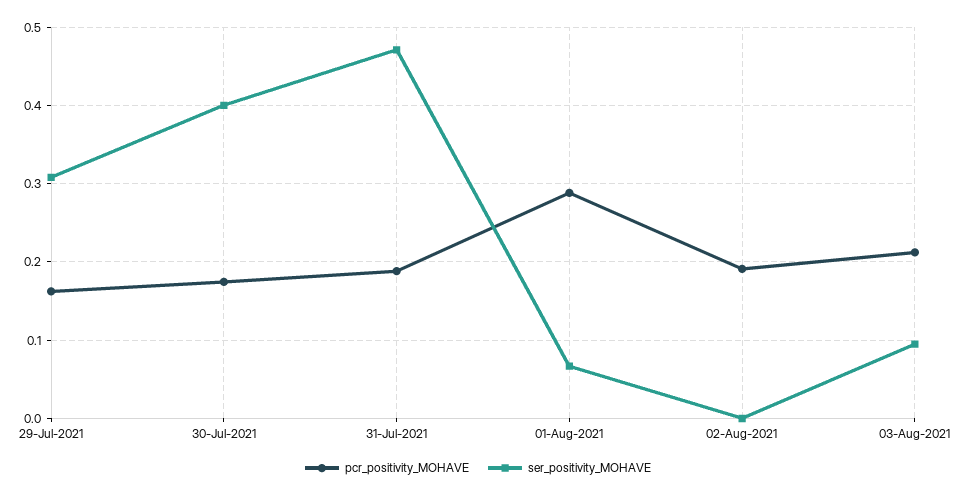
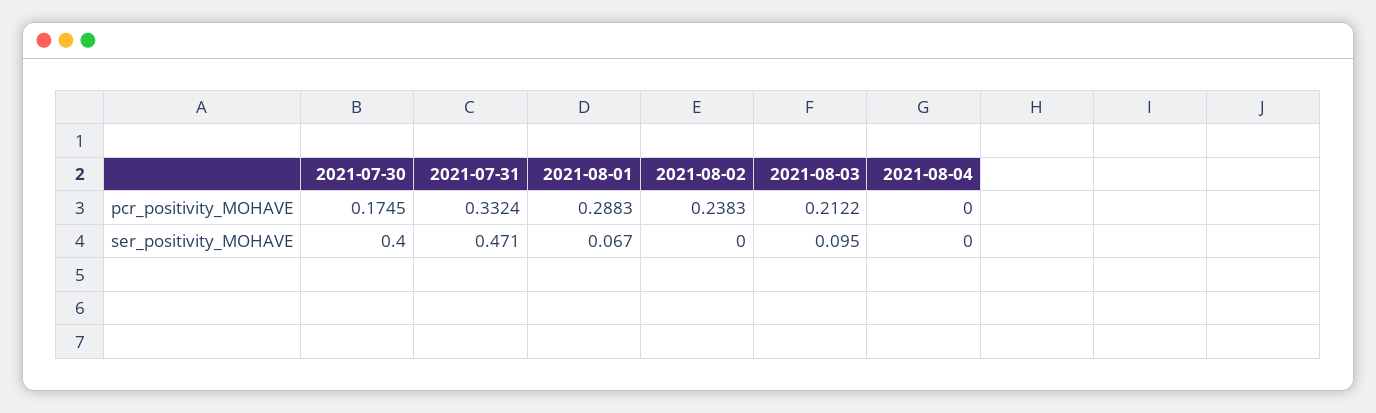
pcr_positivity_MOHAVE, 29-Jul-2021: 0.16 -> none
ser_positivity_MOHAVE, 29-Jul-2021: 0.31 -> none
pcr_positivity_MOHAVE, 31-Jul-2021: 0.19 -> 0.3324
pcr_positivity_MOHAVE, 02-Aug-2021: 0.19 -> 0.2383
pcr_positivity_MOHAVE, 2021-08-04: none -> 0
ser_positivity_MOHAVE, 2021-08-04: none -> 0

